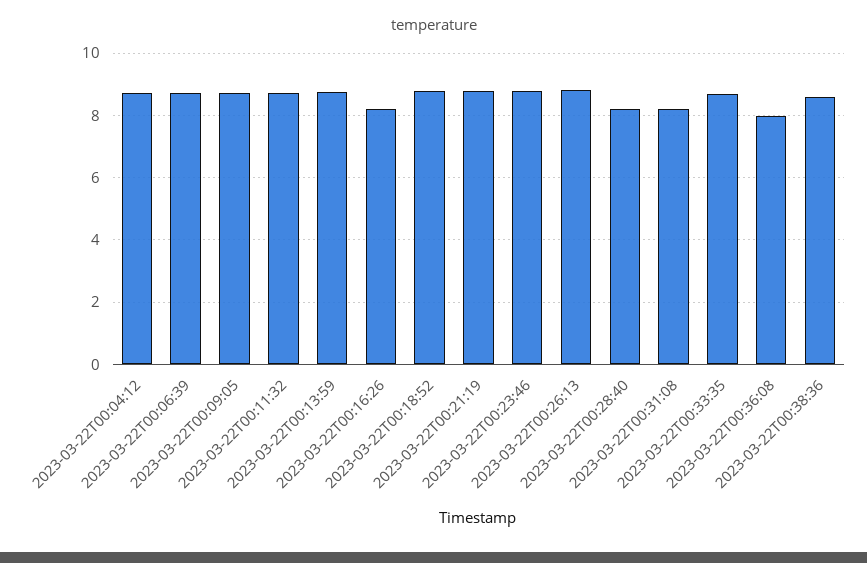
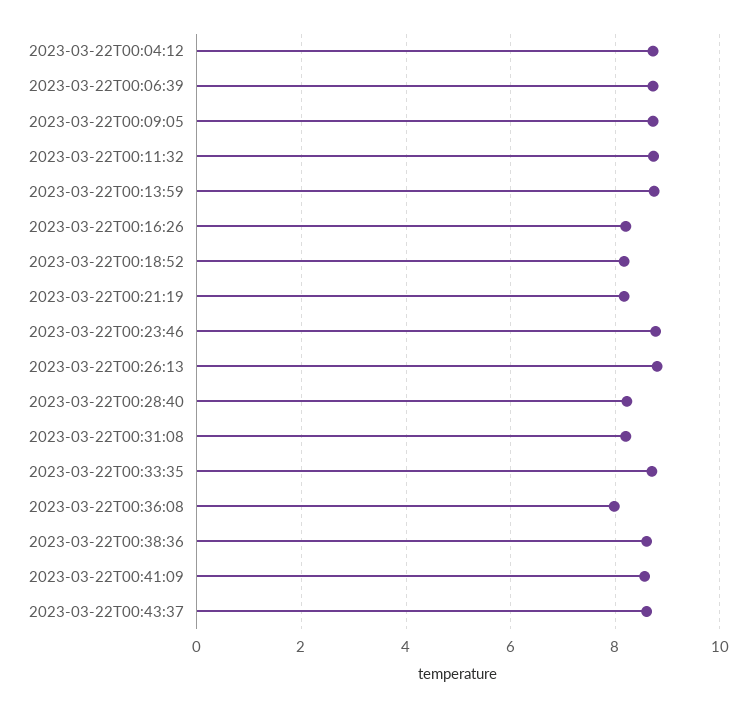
2023-03-22T00:18:52: 8.8 -> 8.2
2023-03-22T00:21:19: 8.8 -> 8.2
2023-03-22T00:41:09: none -> 8.6
2023-03-22T00:43:37: none -> 8.6

